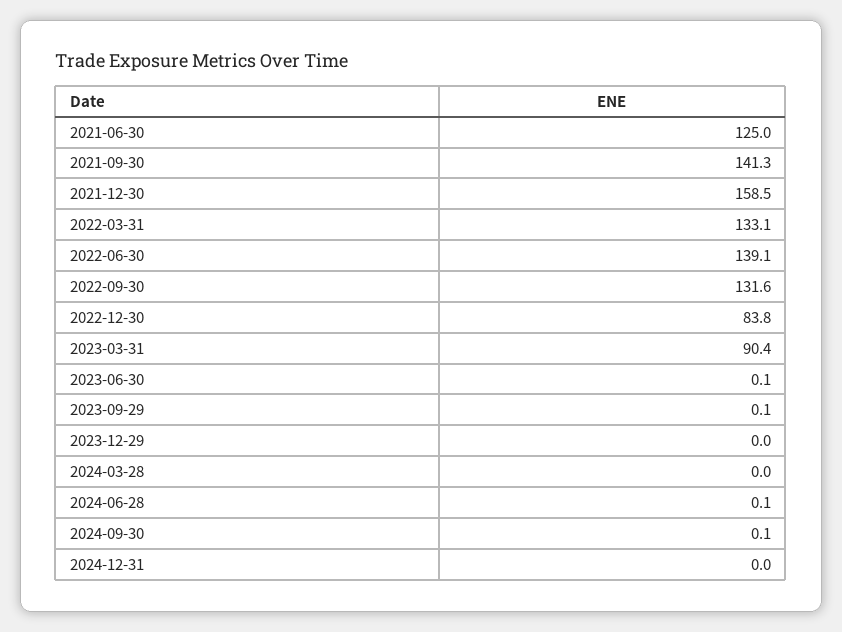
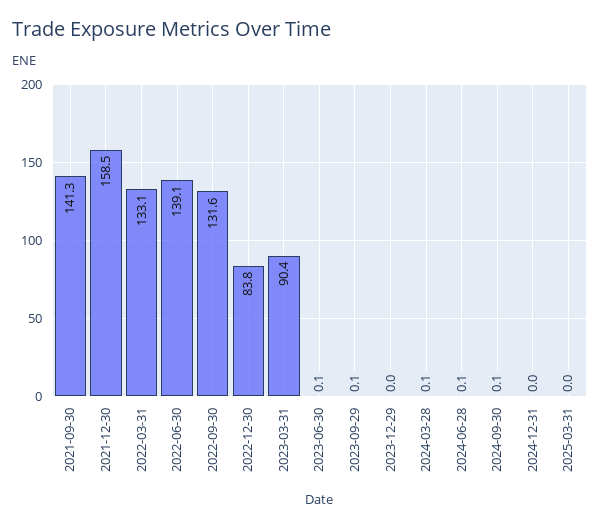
2021-06-30: 125 -> none
2024-03-28: 0 -> 0.1
2025-03-31: none -> 0

